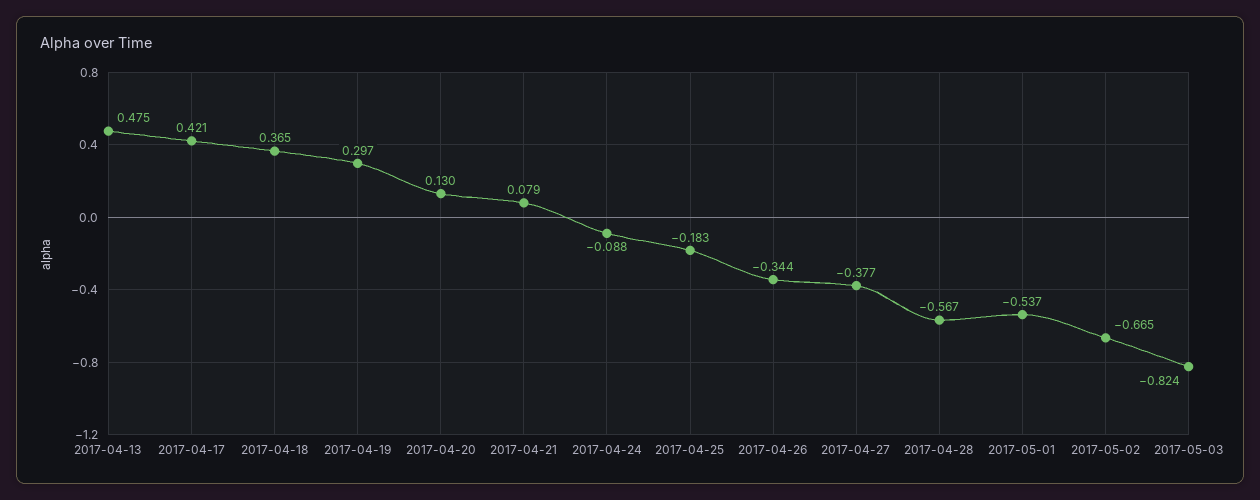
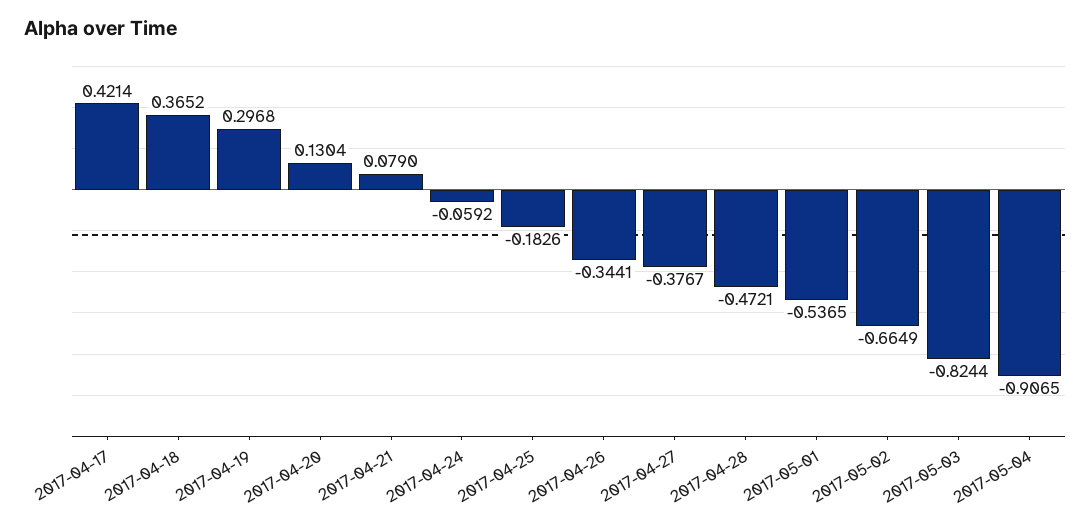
2017-04-13: 0.475 -> none
2017-04-24: -0.088 -> -0.0592
2017-04-28: -0.567 -> -0.4721
2017-05-04: none -> -0.9065

